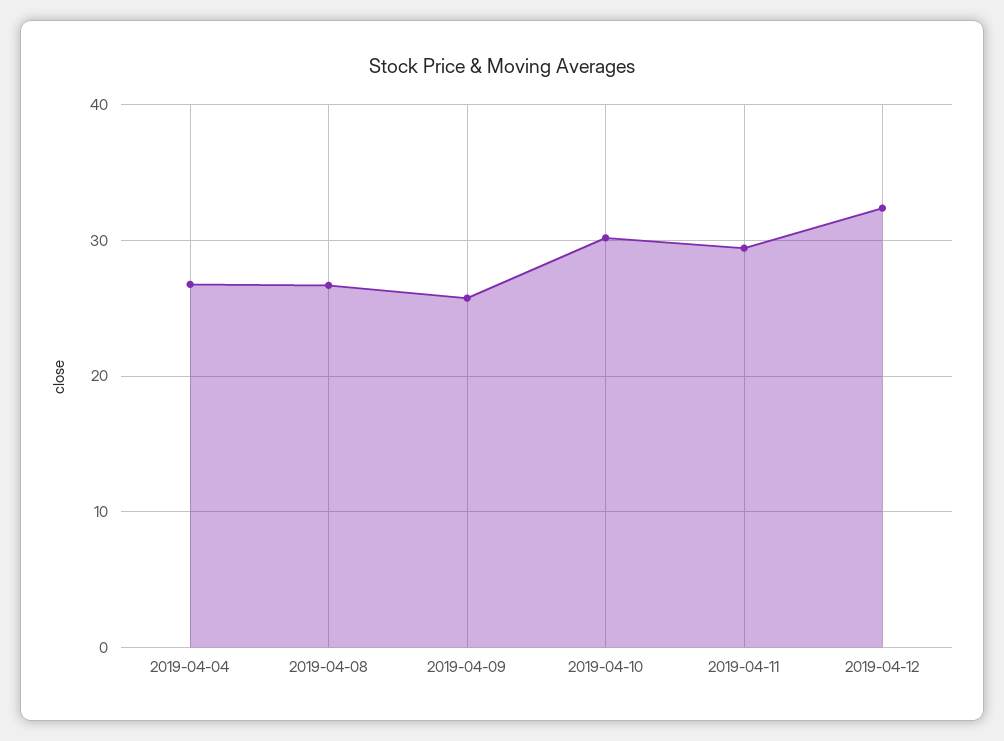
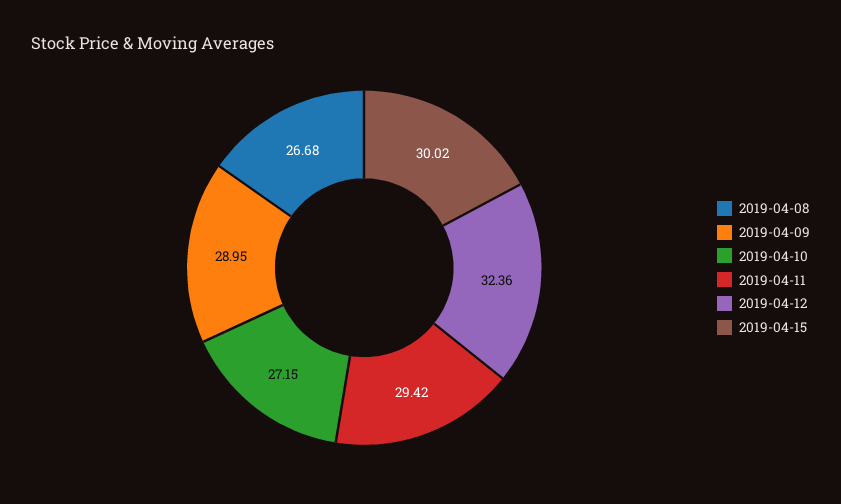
2019-04-04: 27 -> none
2019-04-09: 26 -> 28.95
2019-04-10: 30 -> 27.15
2019-04-15: none -> 30.02

